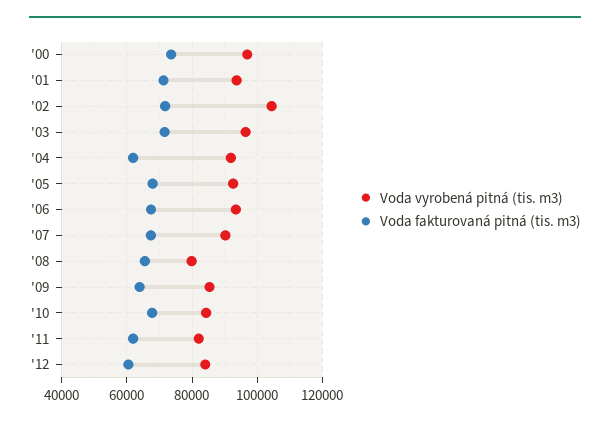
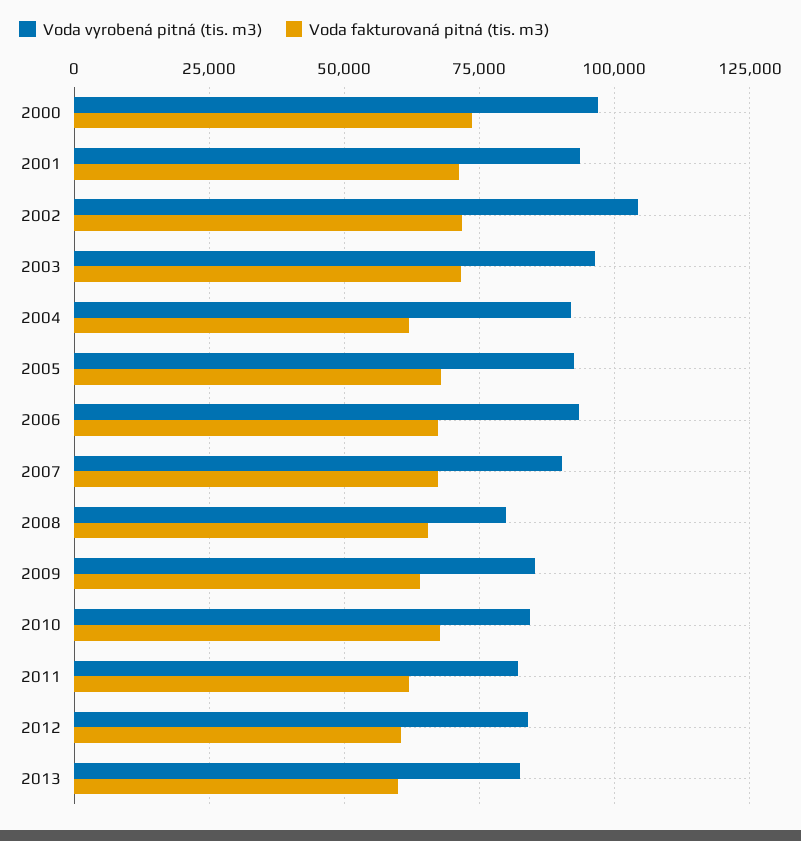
Voda vyrobená pitná (tis. m3), 2013: none -> 82500
Voda fakturovaná pitná (tis. m3), 2013: none -> 60000

